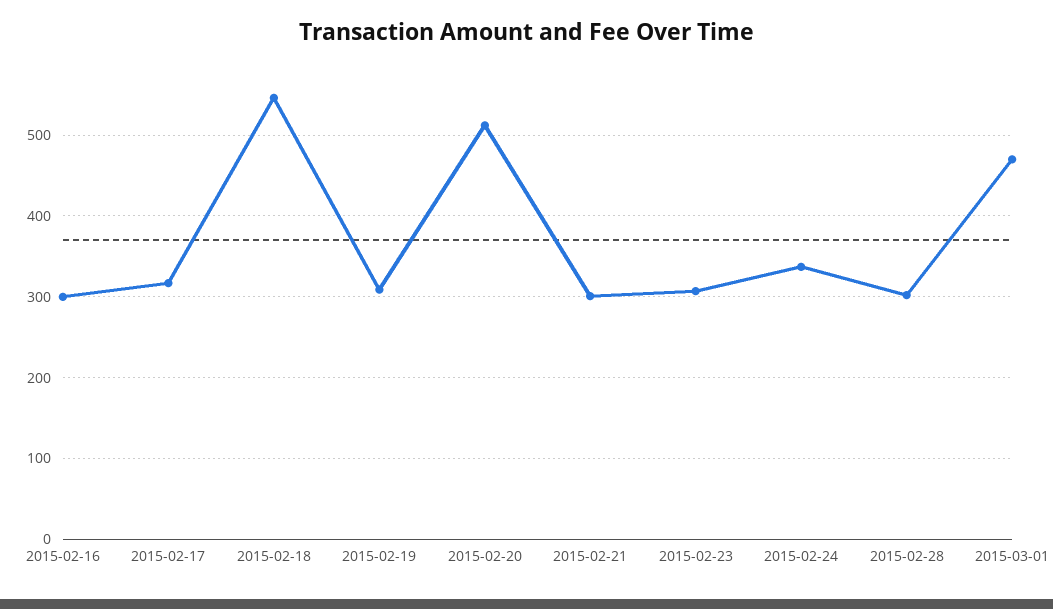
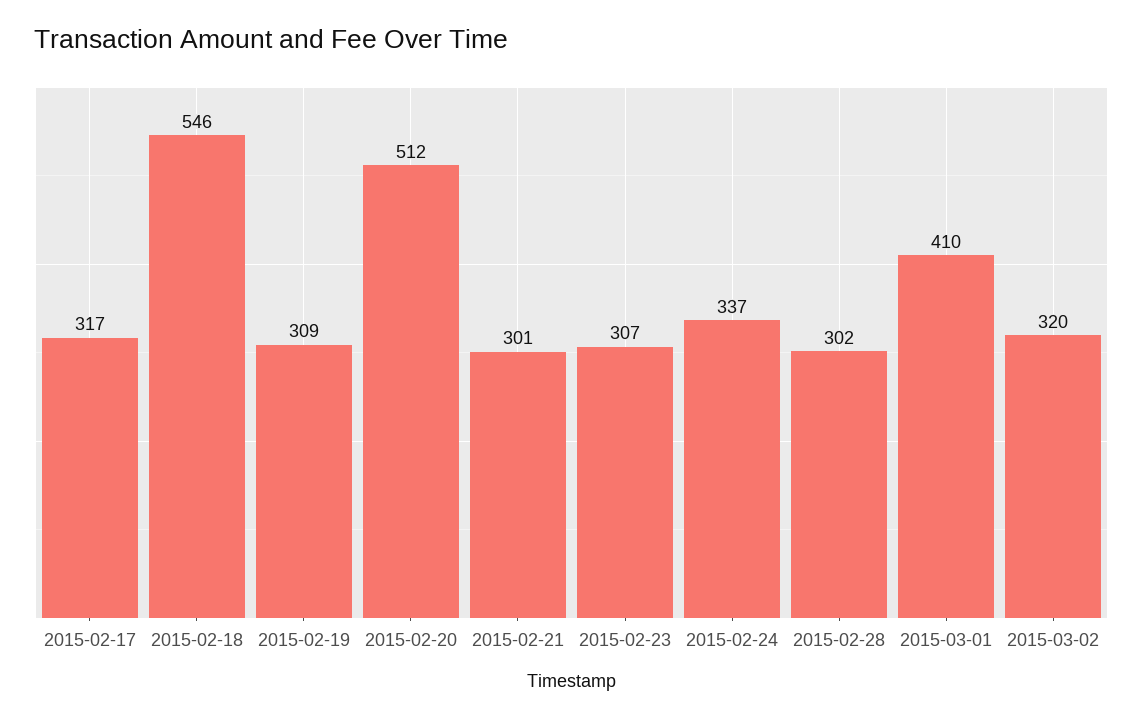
2015-02-16: 300 -> none
2015-03-01: 470 -> 410
2015-03-02: none -> 320

